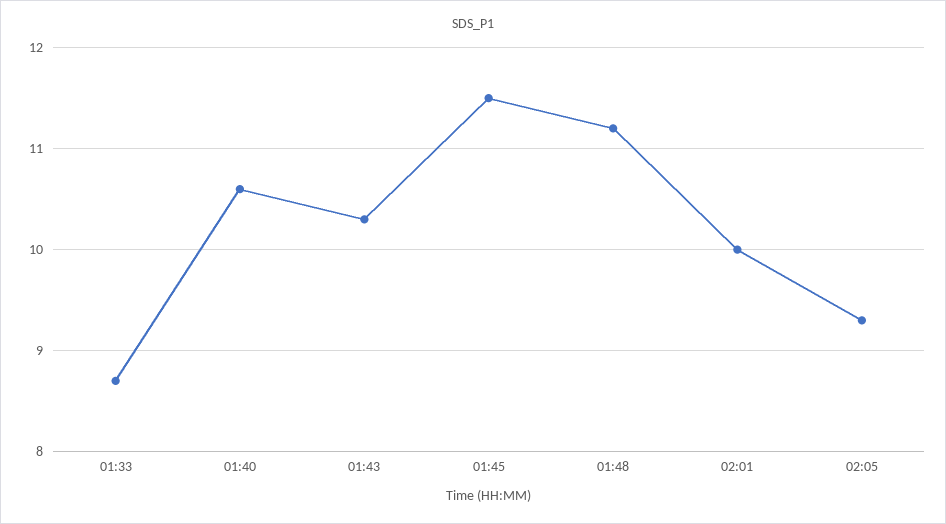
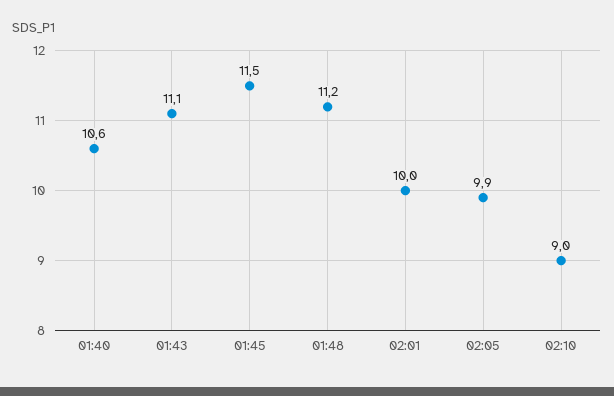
01:33: 8.7 -> none
01:43: 10.3 -> 11.1
02:05: 9.3 -> 9.9
02:10: none -> 9

